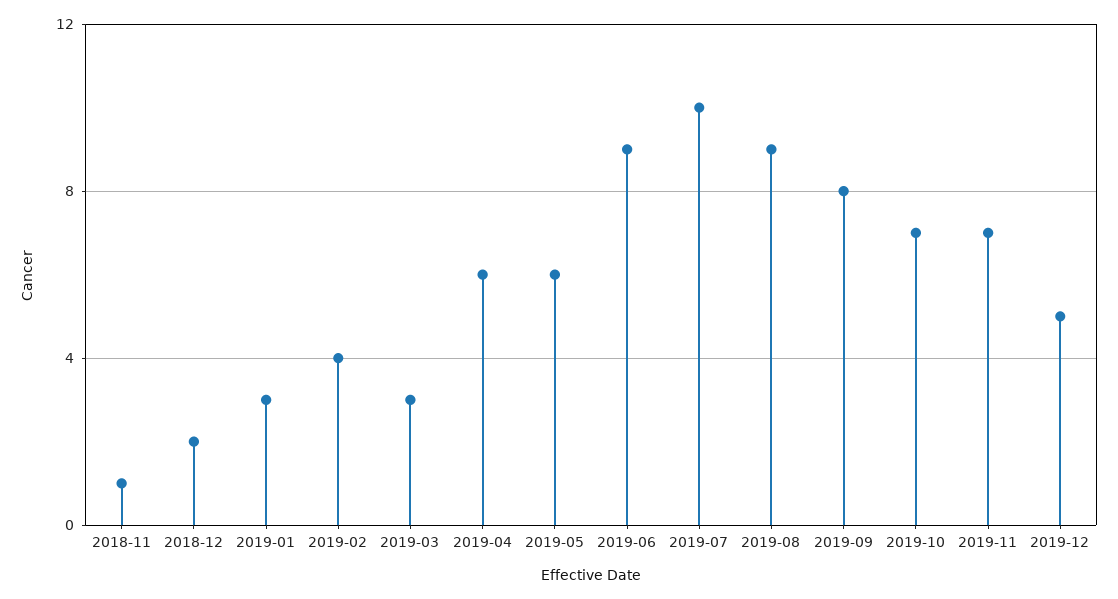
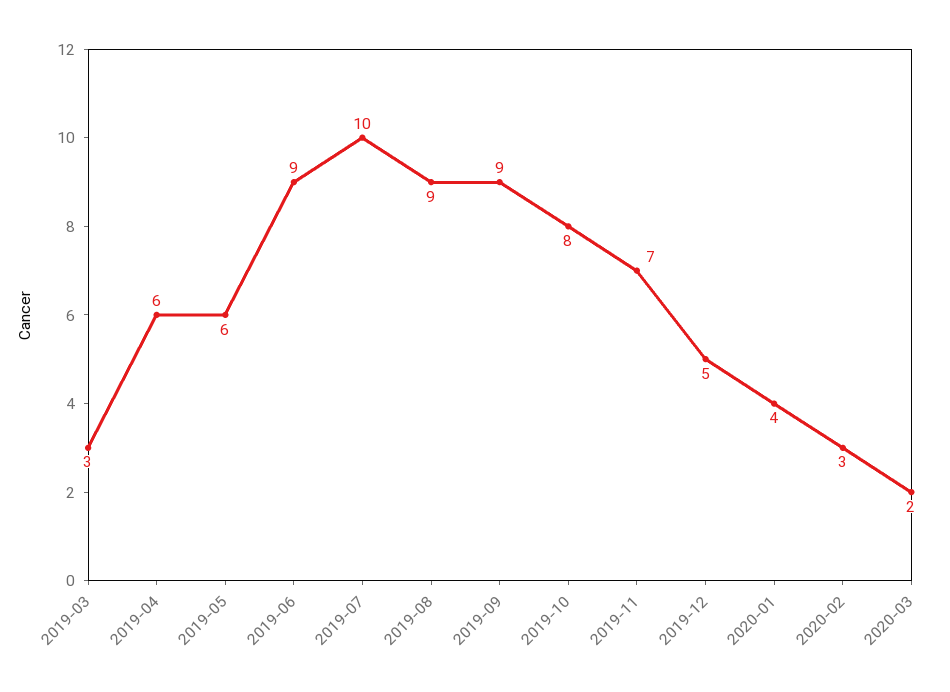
2018-11: 1 -> none
2018-12: 2 -> none
2019-01: 3 -> none
2019-02: 4 -> none
2019-09: 8 -> 9
2019-10: 7 -> 8
2020-01: none -> 4
2020-02: none -> 3
2020-03: none -> 2

